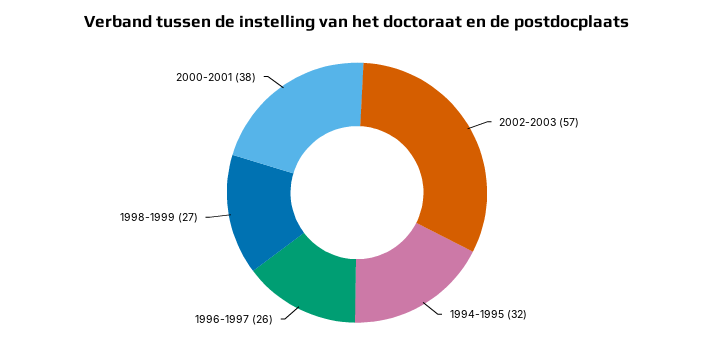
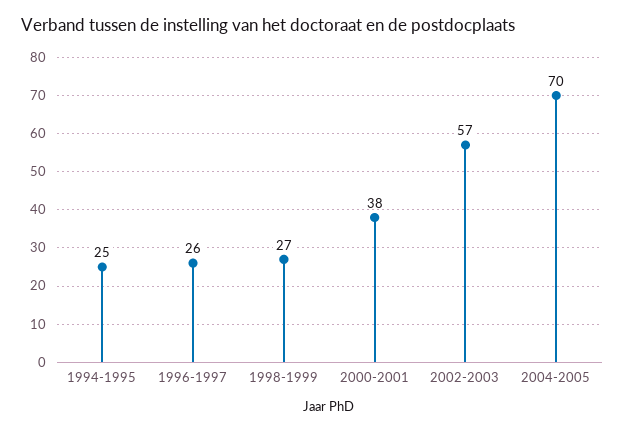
1994-1995: 32 -> 25
2004-2005: none -> 70

